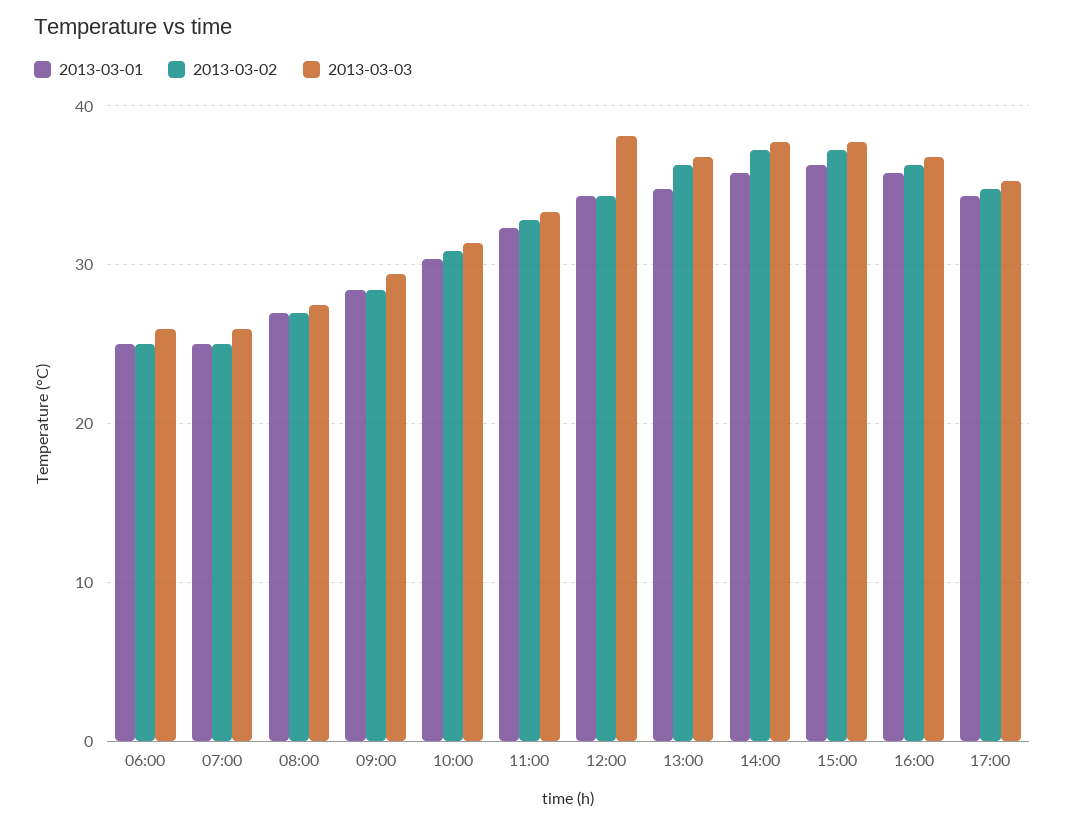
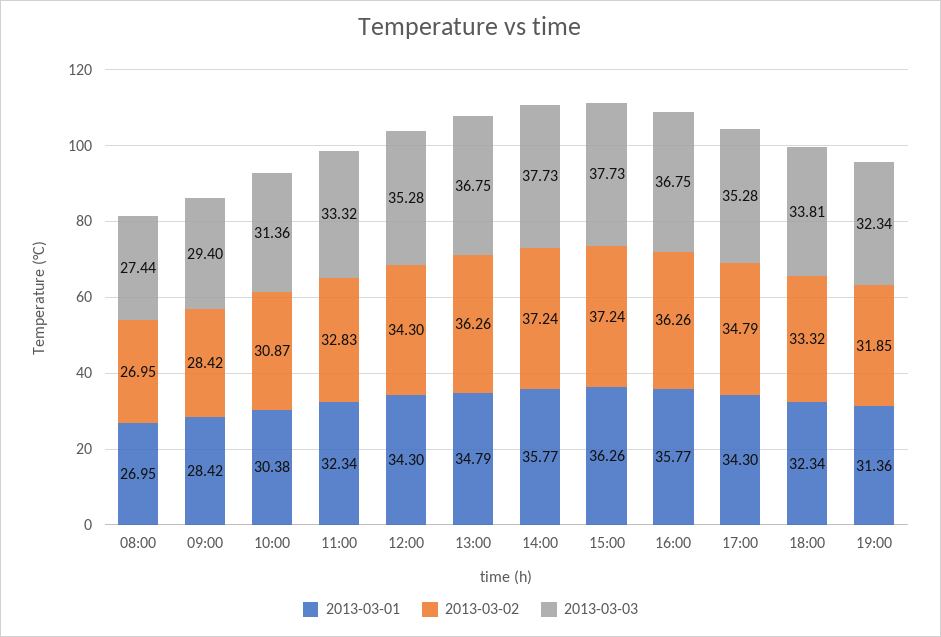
2013-03-01, 06:00: 25 -> none
2013-03-02, 06:00: 25 -> none
2013-03-03, 06:00: 26 -> none
2013-03-01, 07:00: 25 -> none
2013-03-02, 07:00: 25 -> none
2013-03-03, 07:00: 26 -> none
2013-03-03, 12:00: 38 -> 35.28
2013-03-01, 18:00: none -> 32.34
2013-03-02, 18:00: none -> 33.32
2013-03-03, 18:00: none -> 33.81
2013-03-01, 19:00: none -> 31.36
2013-03-02, 19:00: none -> 31.85
2013-03-03, 19:00: none -> 32.34

